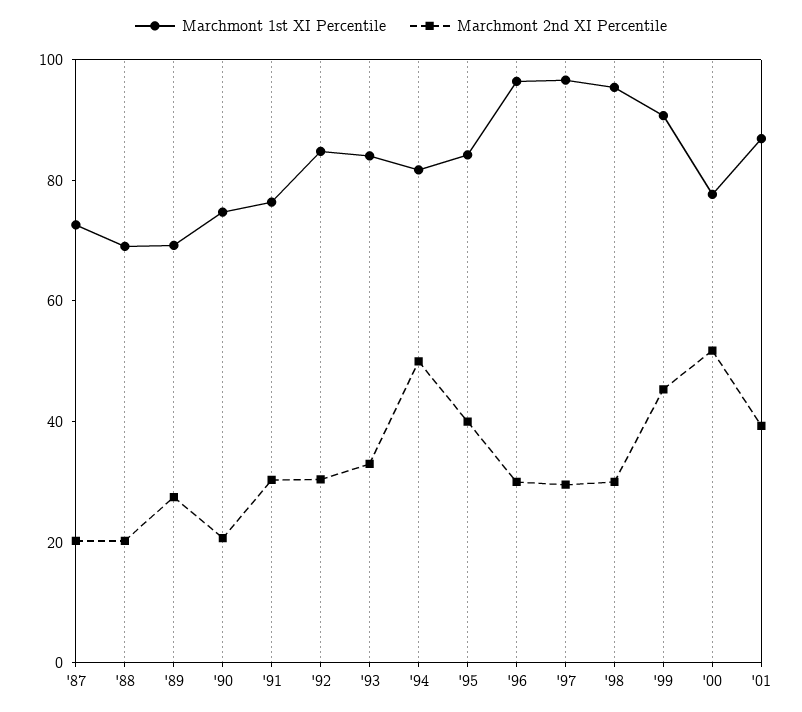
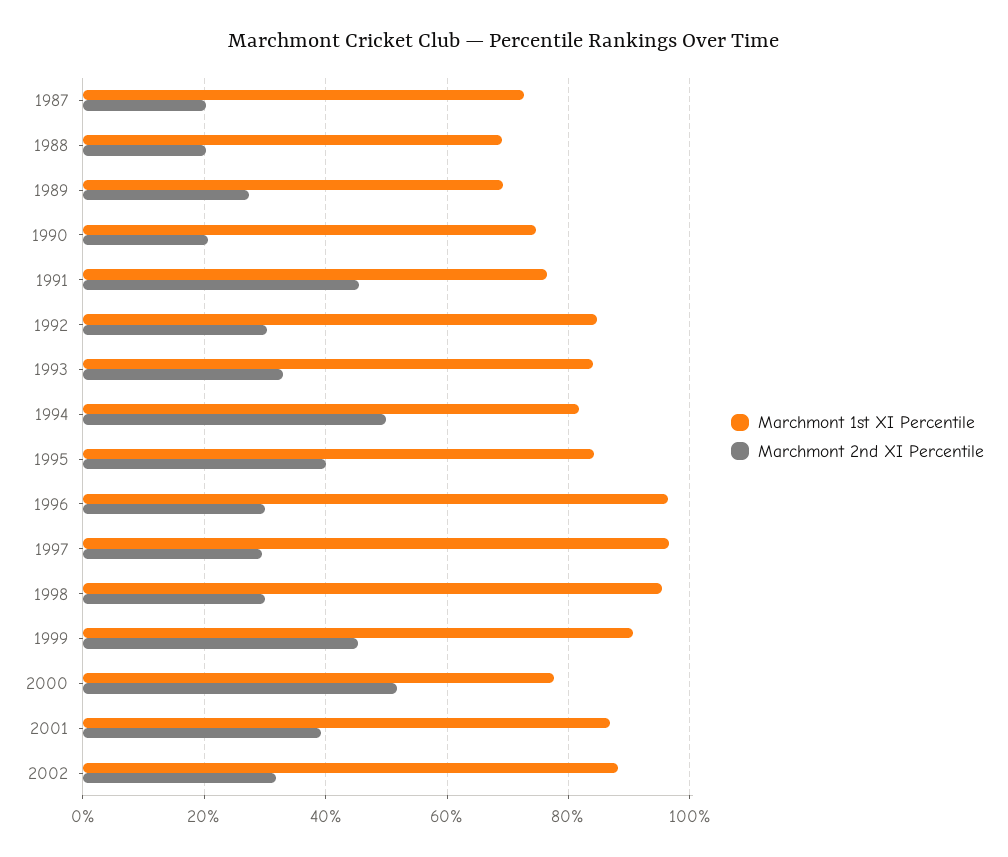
Marchmont 2nd XI Percentile, '91: 30 -> 46
Marchmont 1st XI Percentile, 2002: none -> 88
Marchmont 2nd XI Percentile, 2002: none -> 32

